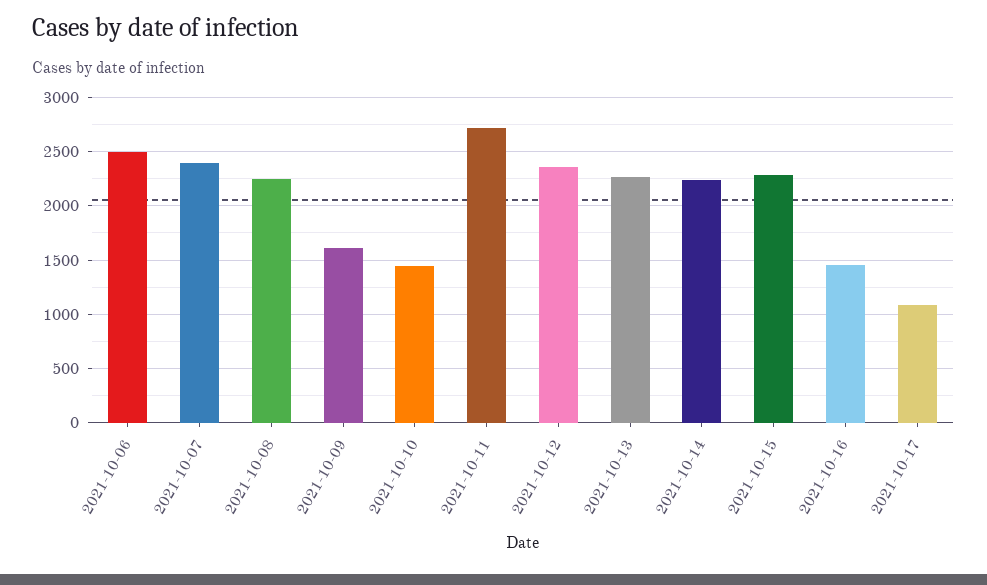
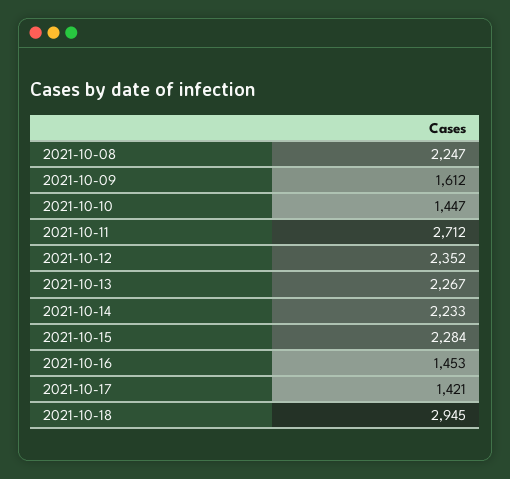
2021-10-06: 2500 -> none
2021-10-07: 2400 -> none
2021-10-17: 1100 -> 1421
2021-10-18: none -> 2945

